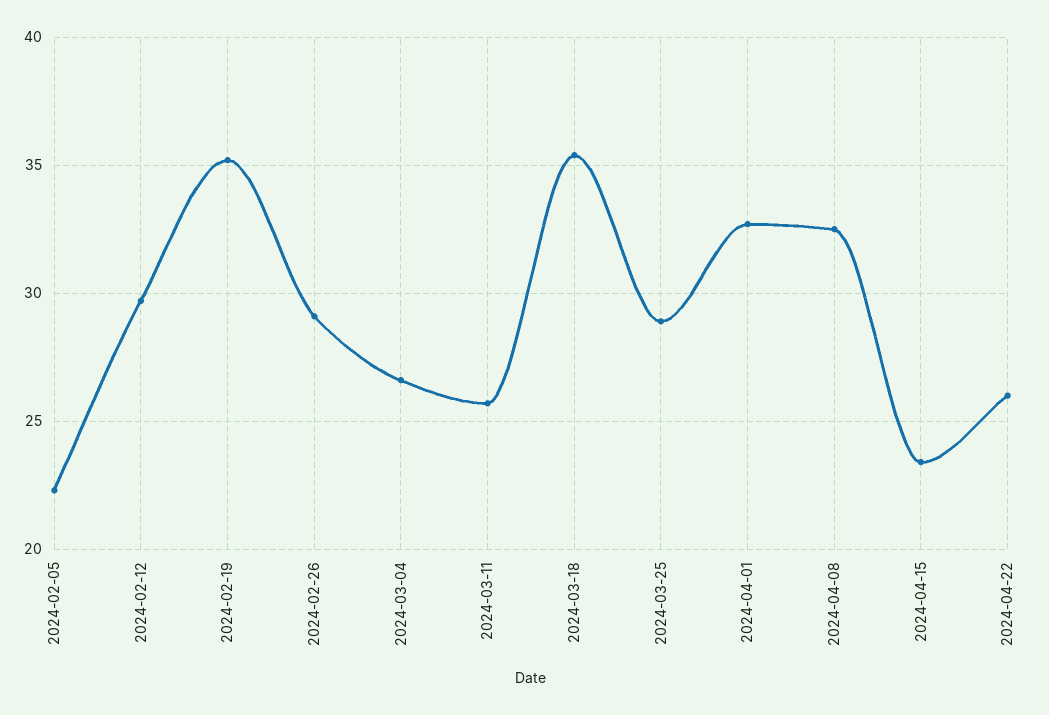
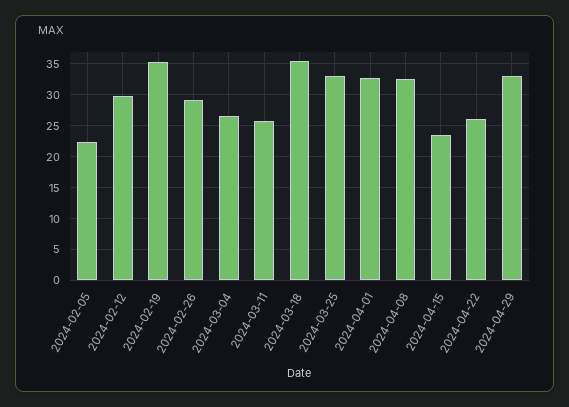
2024-03-25: 29 -> 33
2024-04-29: none -> 33

